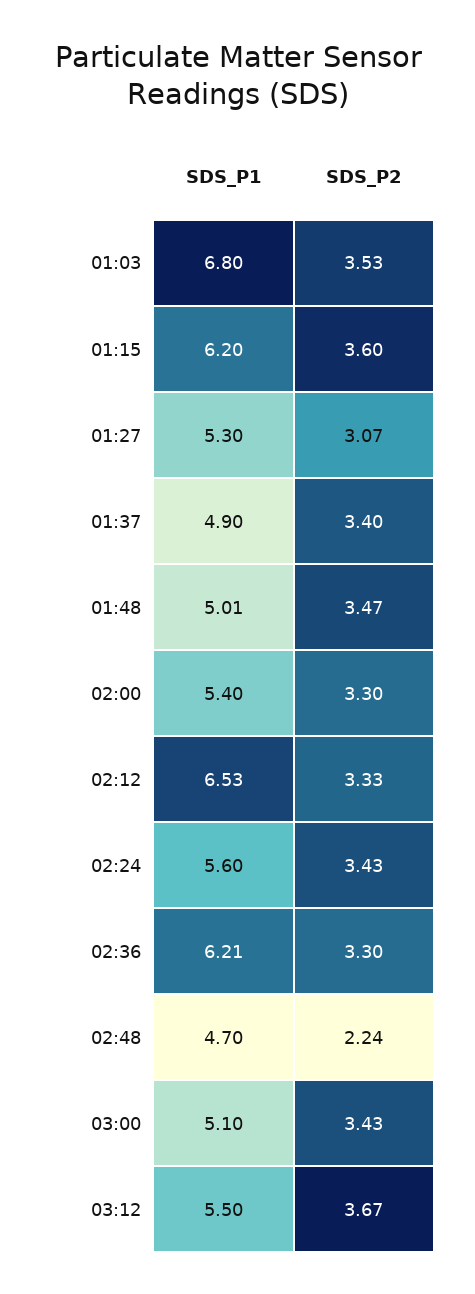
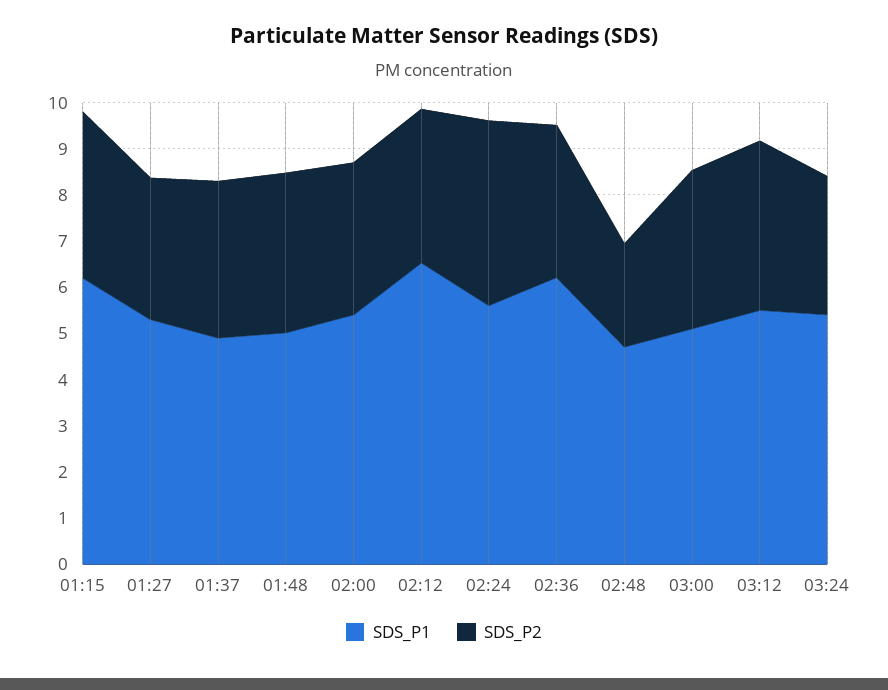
SDS_P1, 01:03: 6.8 -> none
SDS_P2, 01:03: 3.53 -> none
SDS_P2, 02:24: 3.43 -> 4
SDS_P1, 03:24: none -> 5.4
SDS_P2, 03:24: none -> 3

